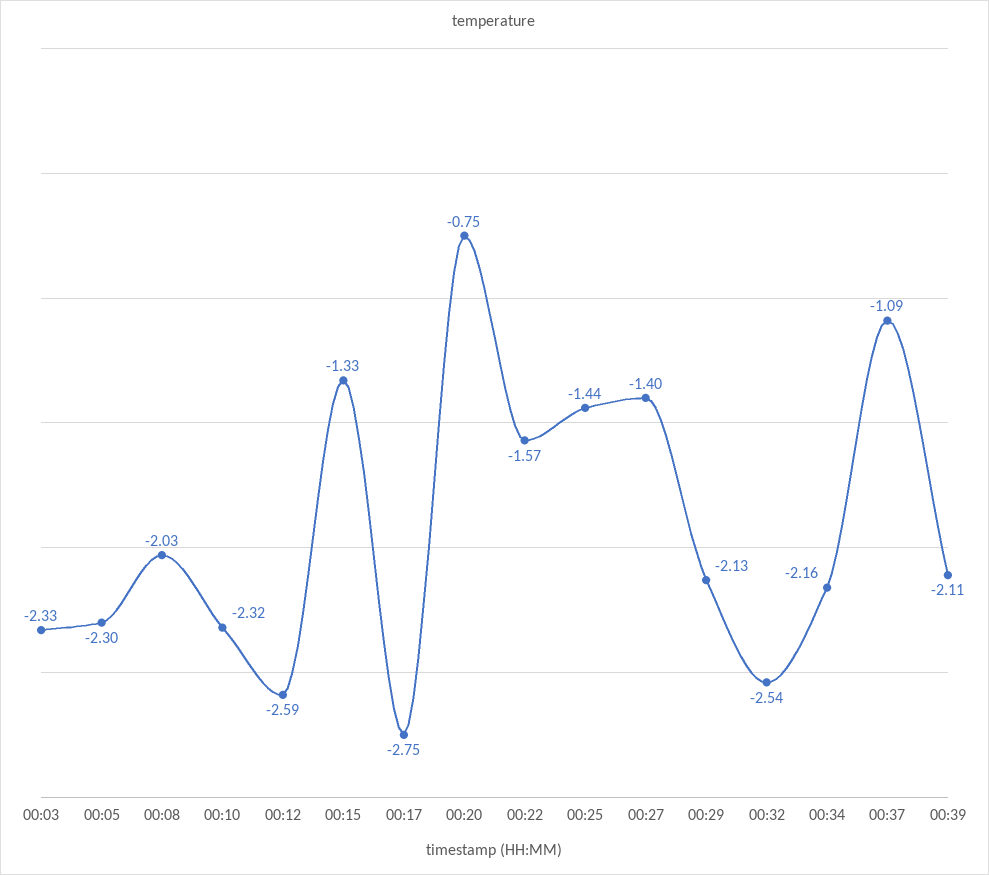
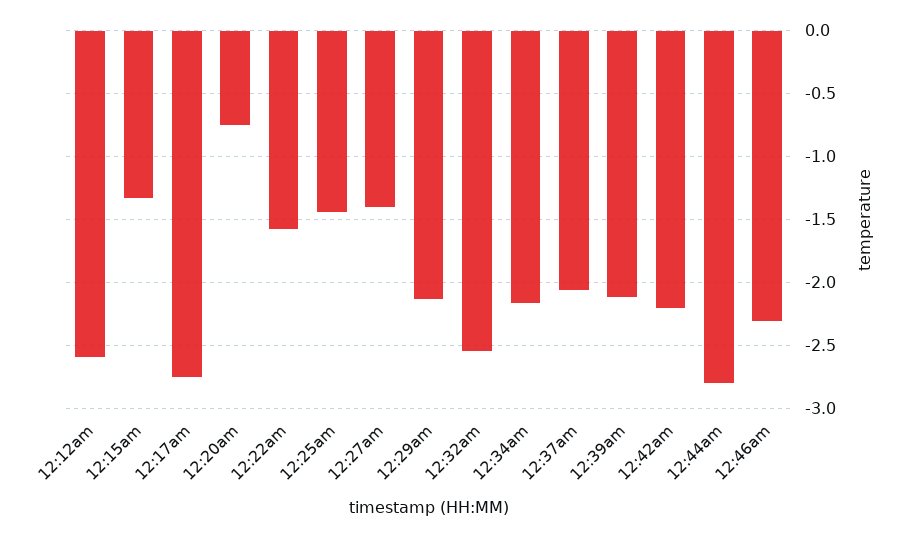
00:03: -2.33 -> none
00:05: -2.3 -> none
00:08: -2.03 -> none
00:10: -2.32 -> none
00:37: -1.09 -> -2.05
12:42am: none -> -2.2
12:44am: none -> -2.8
12:46am: none -> -2.3

